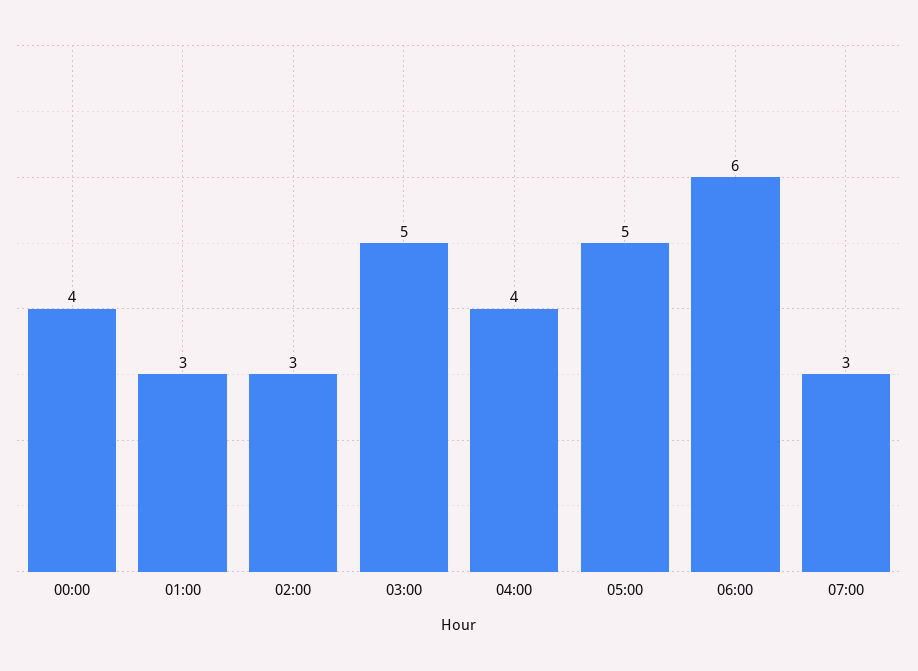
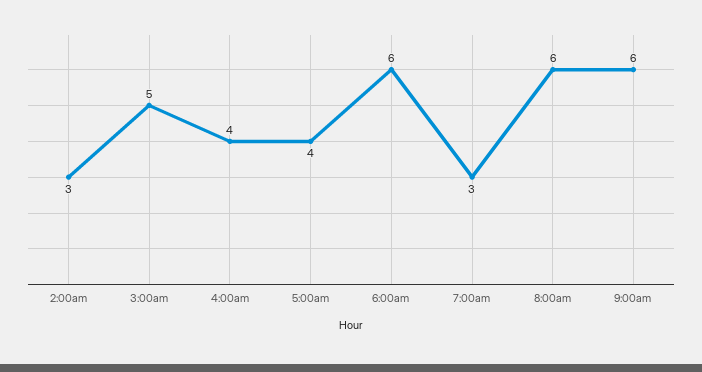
00:00: 4 -> none
01:00: 3 -> none
05:00: 5 -> 4
8:00am: none -> 6
9:00am: none -> 6

